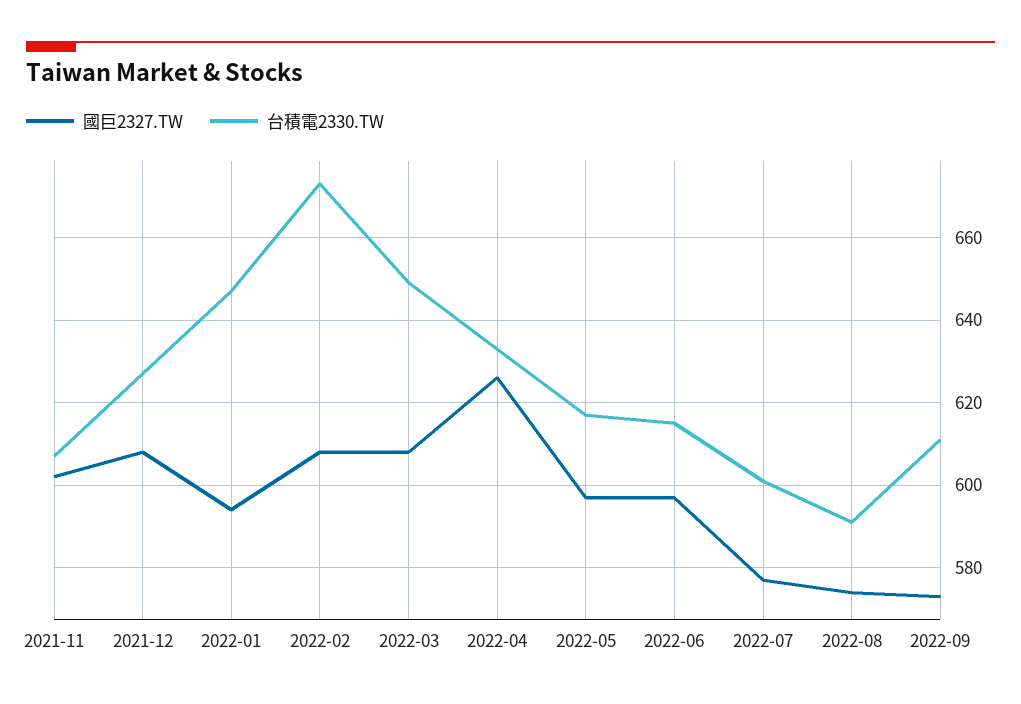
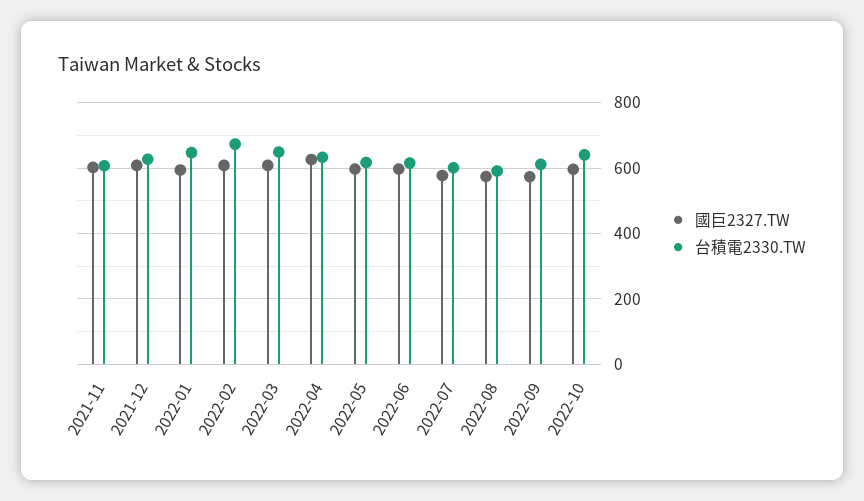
國巨2327.TW, 2022-10: none -> 600
台積電2330.TW, 2022-10: none -> 640

